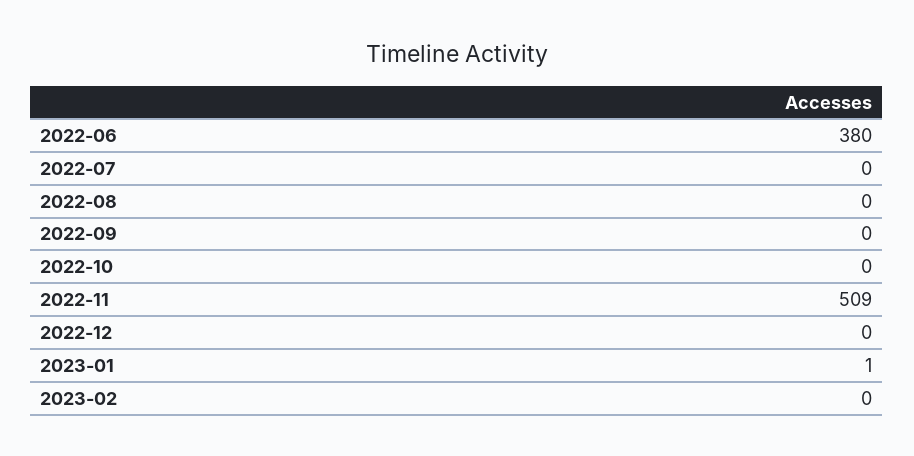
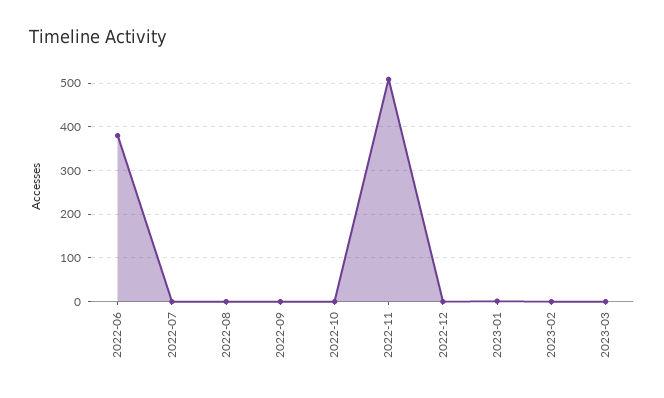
2023-03: none -> 0

